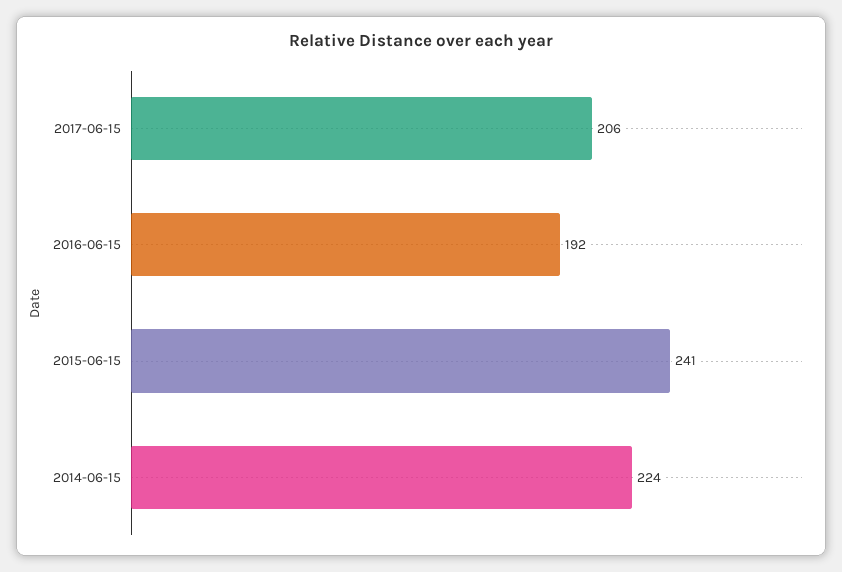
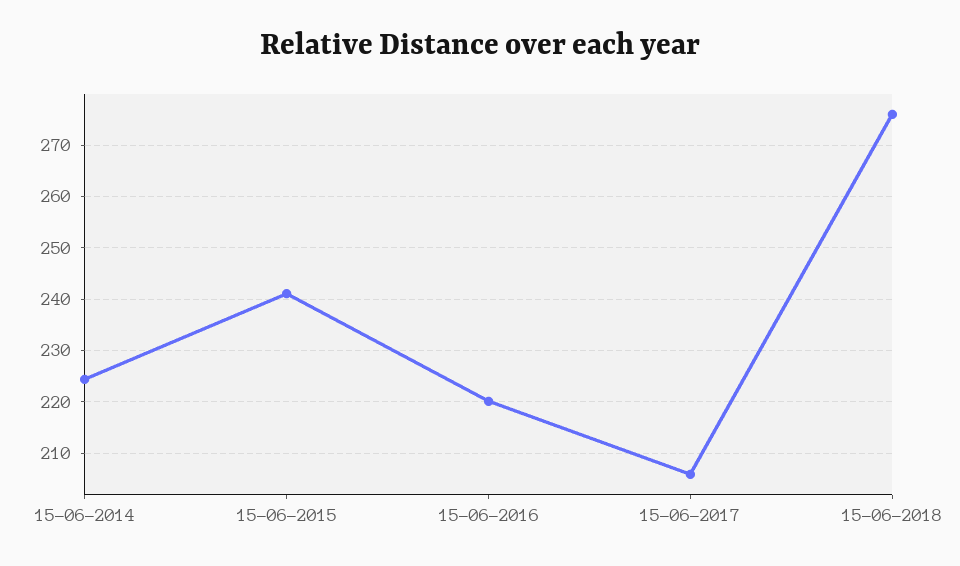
2016-06-15: 192 -> 220
15-06-2018: none -> 276

